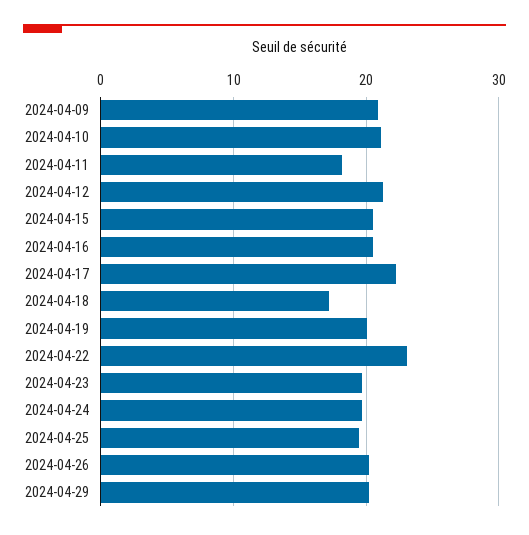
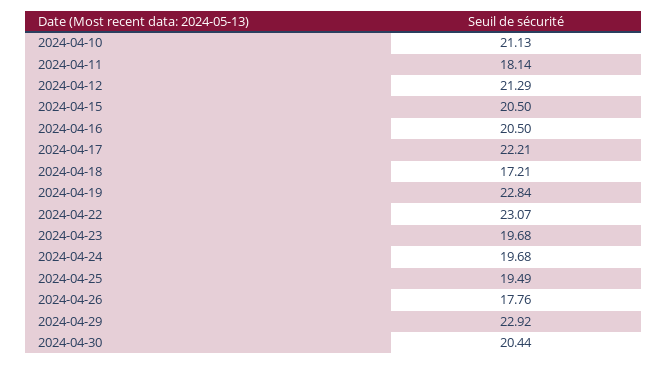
2024-04-09: 21 -> none
2024-04-19: 20 -> 22.84
2024-04-26: 20 -> 17.76
2024-04-29: 20 -> 22.92
2024-04-30: none -> 20.44

